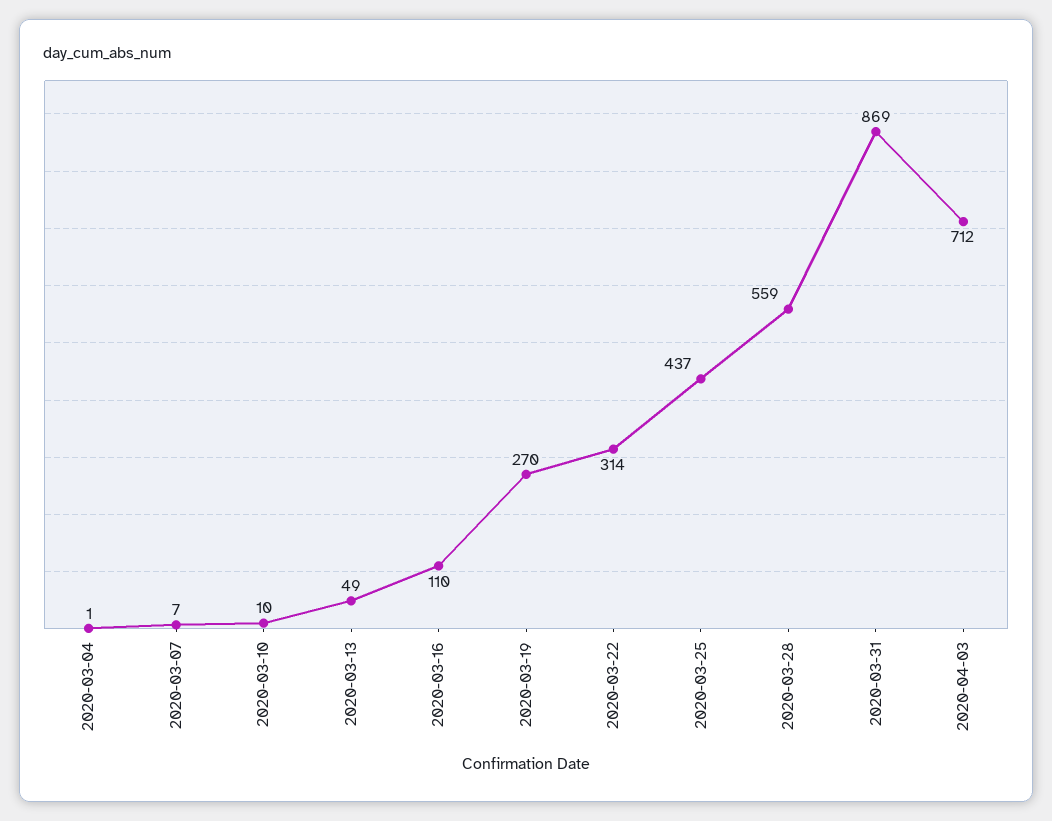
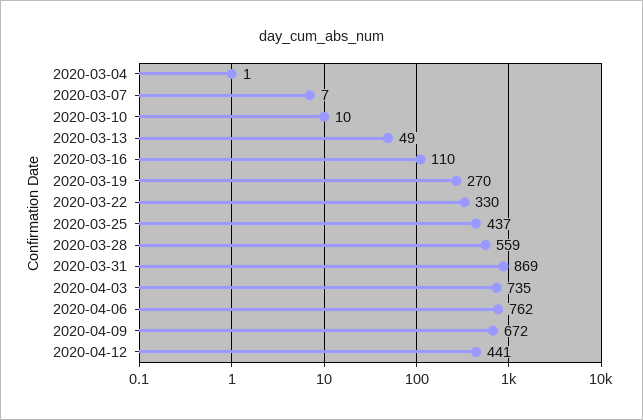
2020-03-22: 314 -> 330
2020-04-03: 712 -> 735
2020-04-06: none -> 762
2020-04-09: none -> 672
2020-04-12: none -> 441

